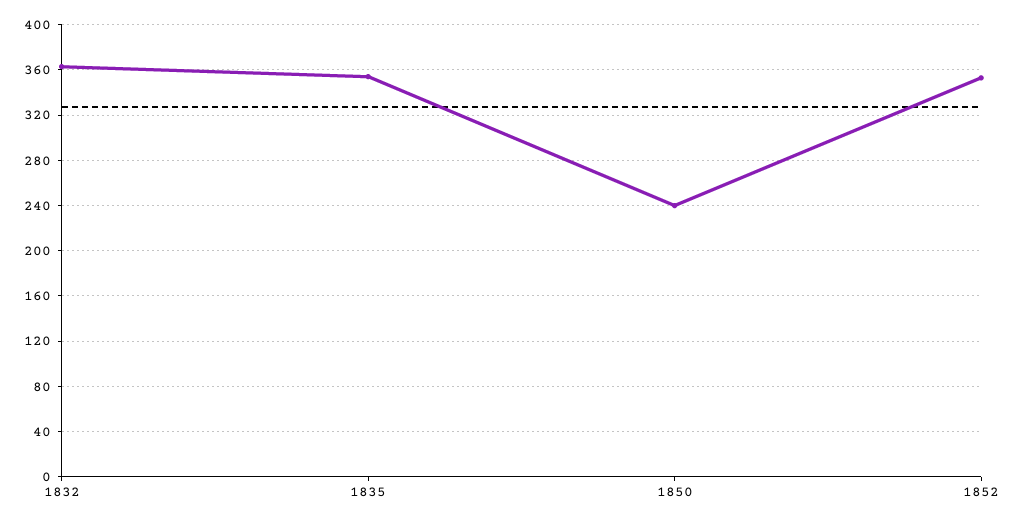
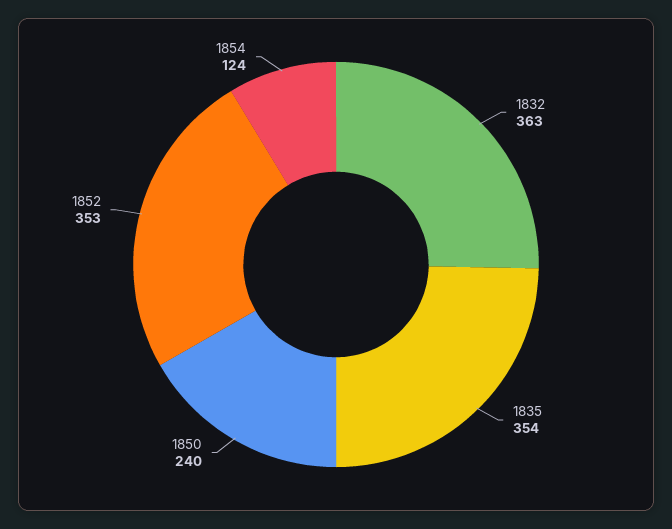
1854: none -> 124

